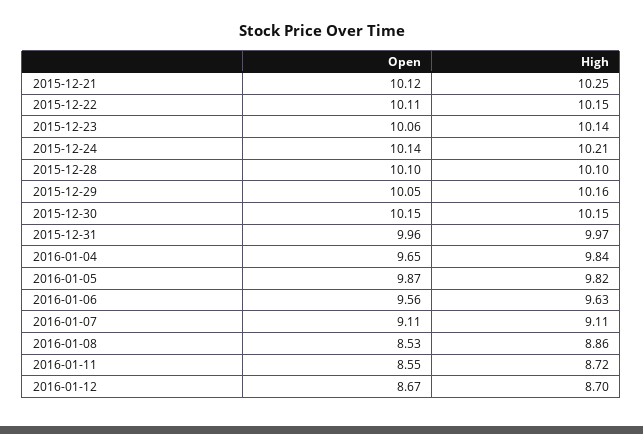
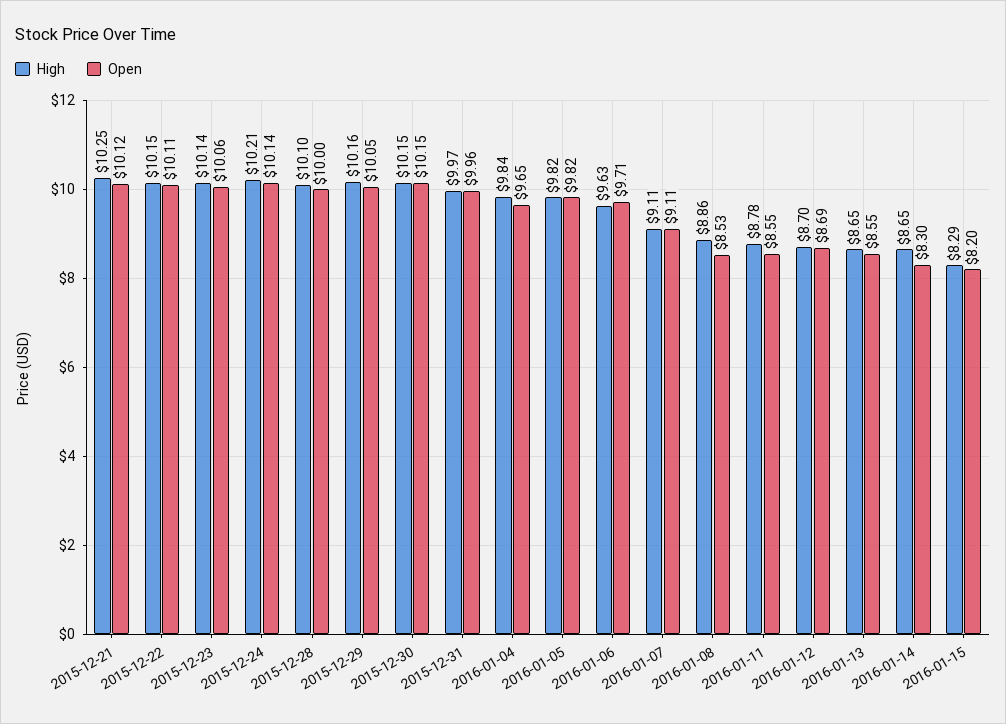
Open, 2015-12-28: 10.1 -> 10
Open, 2016-01-05: 9.87 -> 9.82
Open, 2016-01-06: 9.56 -> 9.71
High, 2016-01-11: 8.72 -> 8.78
Open, 2016-01-12: 8.67 -> 8.69
High, 2016-01-13: none -> 8.65
Open, 2016-01-13: none -> 8.55
High, 2016-01-14: none -> 8.65
Open, 2016-01-14: none -> 8.3
High, 2016-01-15: none -> 8.29
Open, 2016-01-15: none -> 8.2

